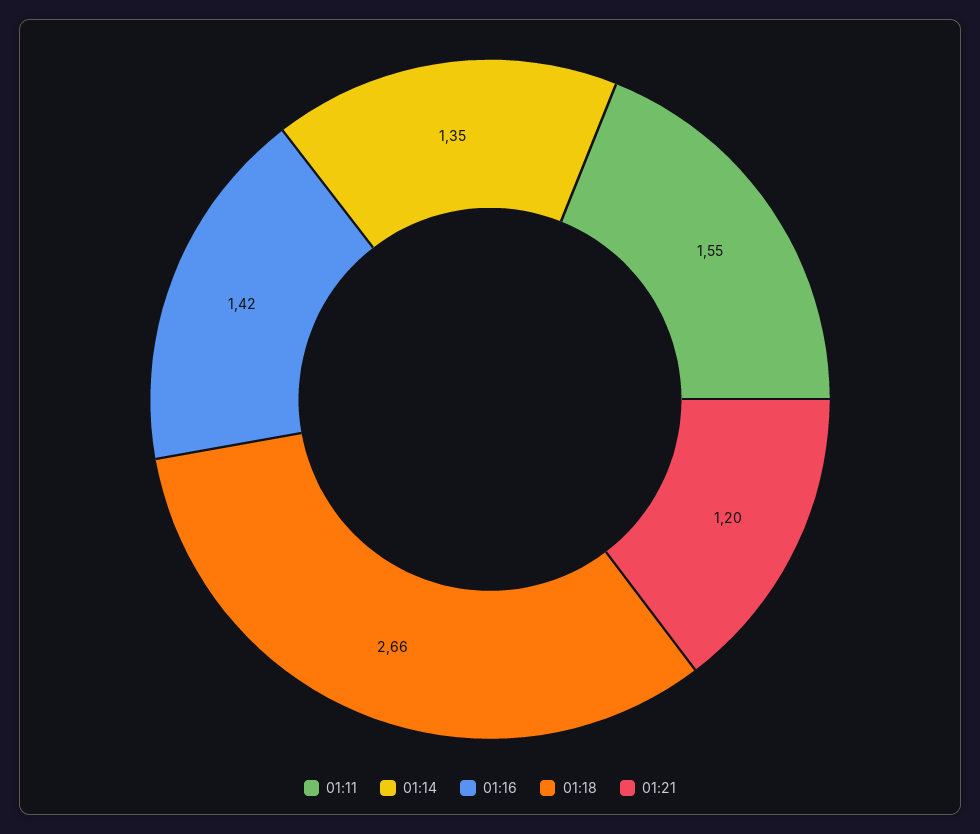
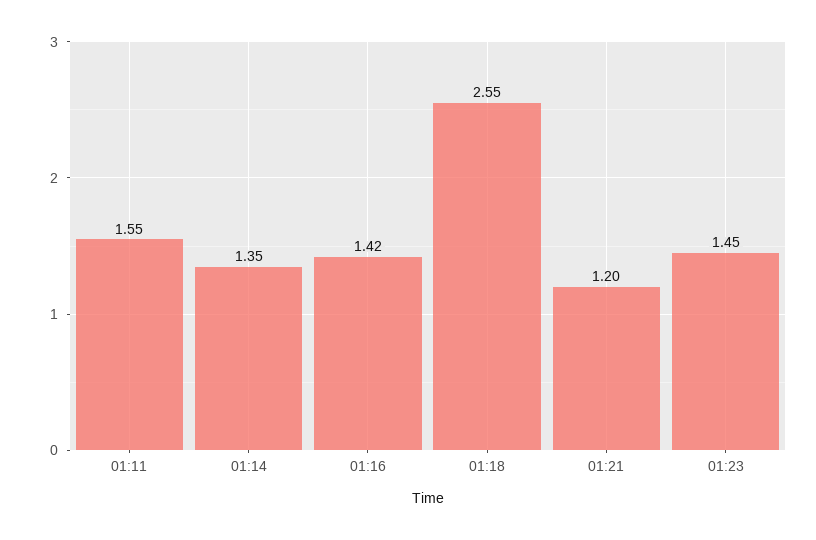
01:18: 2.66 -> 2.55
01:23: none -> 1.45

